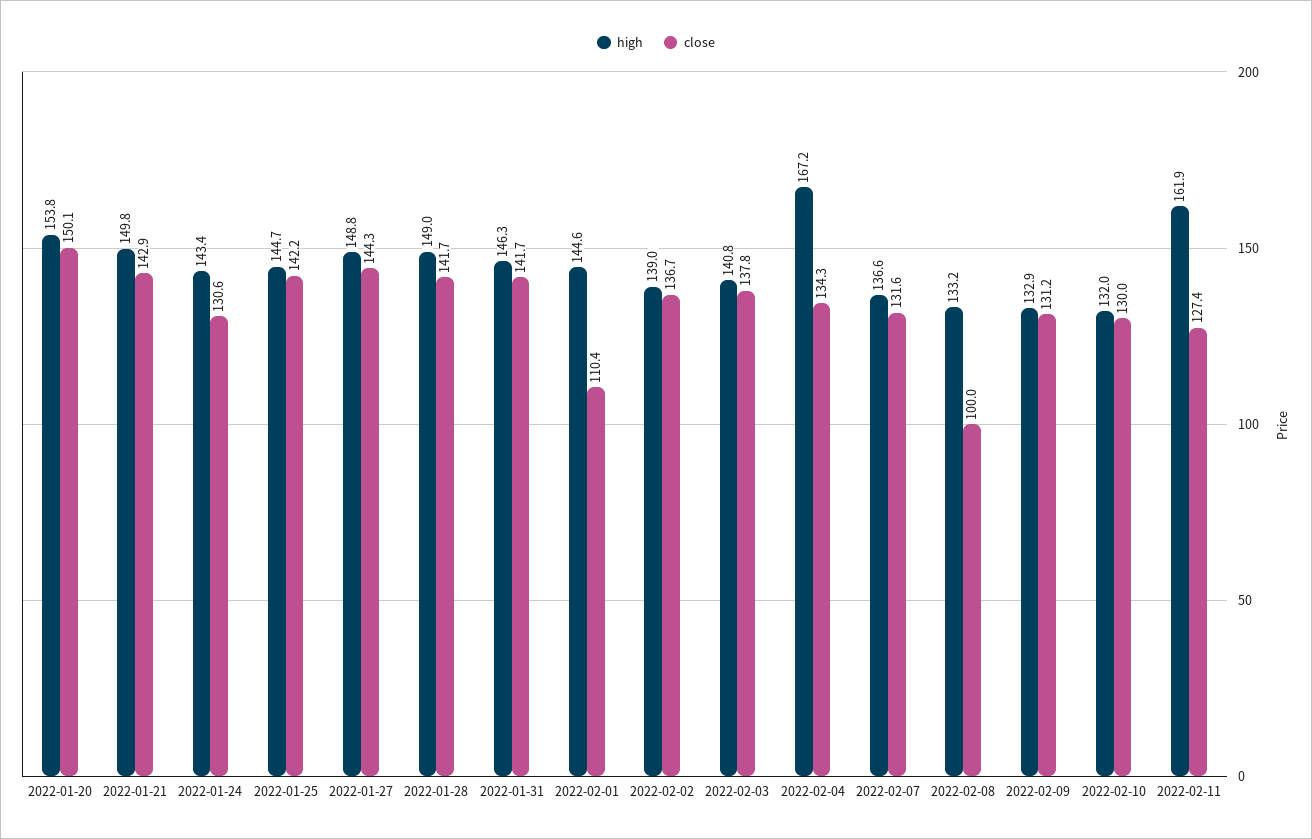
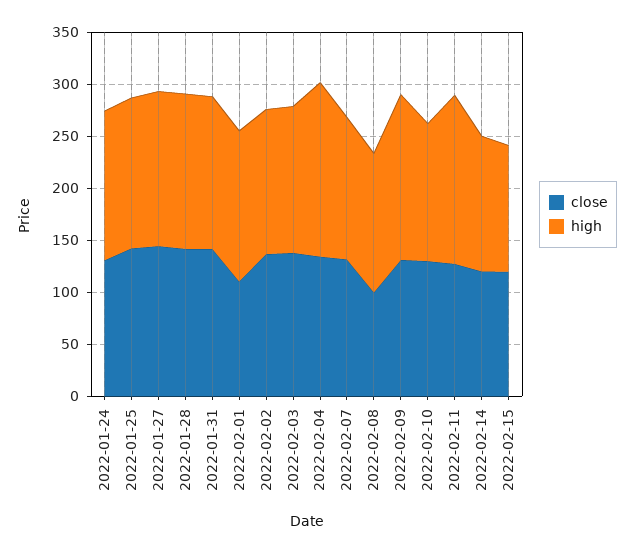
high, 2022-01-20: 153.8 -> none
close, 2022-01-20: 150.1 -> none
high, 2022-01-21: 149.8 -> none
close, 2022-01-21: 142.9 -> none
high, 2022-02-09: 132.9 -> 160
close, 2022-02-14: none -> 120
high, 2022-02-14: none -> 130
close, 2022-02-15: none -> 120
high, 2022-02-15: none -> 120

